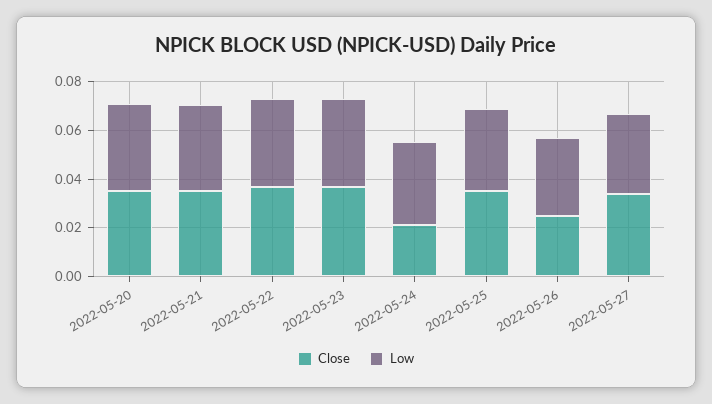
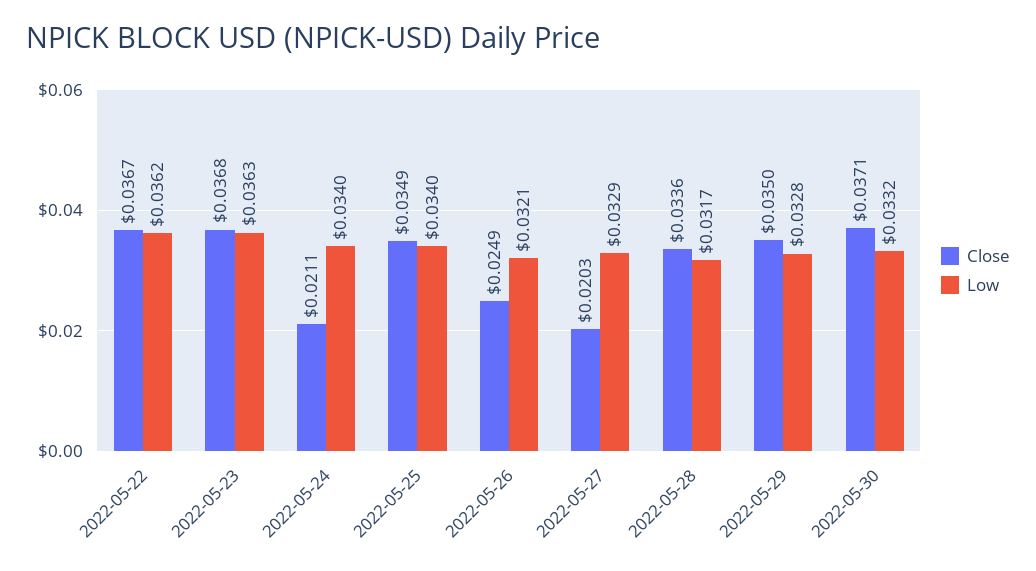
Close, 2022-05-20: 0.035 -> none
Low, 2022-05-20: 0.035 -> none
Close, 2022-05-21: 0.035 -> none
Low, 2022-05-21: 0.035 -> none
Close, 2022-05-27: 0.035 -> 0.0203
Close, 2022-05-28: none -> 0.0336
Low, 2022-05-28: none -> 0.0317
Close, 2022-05-29: none -> 0.035
Low, 2022-05-29: none -> 0.0328
Close, 2022-05-30: none -> 0.0371
Low, 2022-05-30: none -> 0.0332

